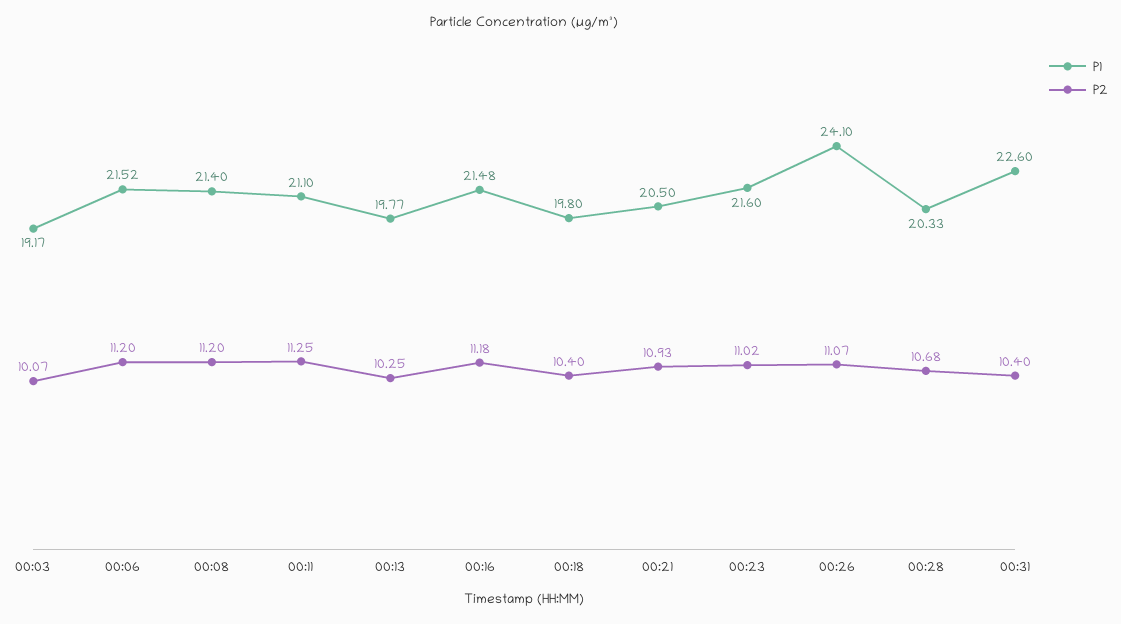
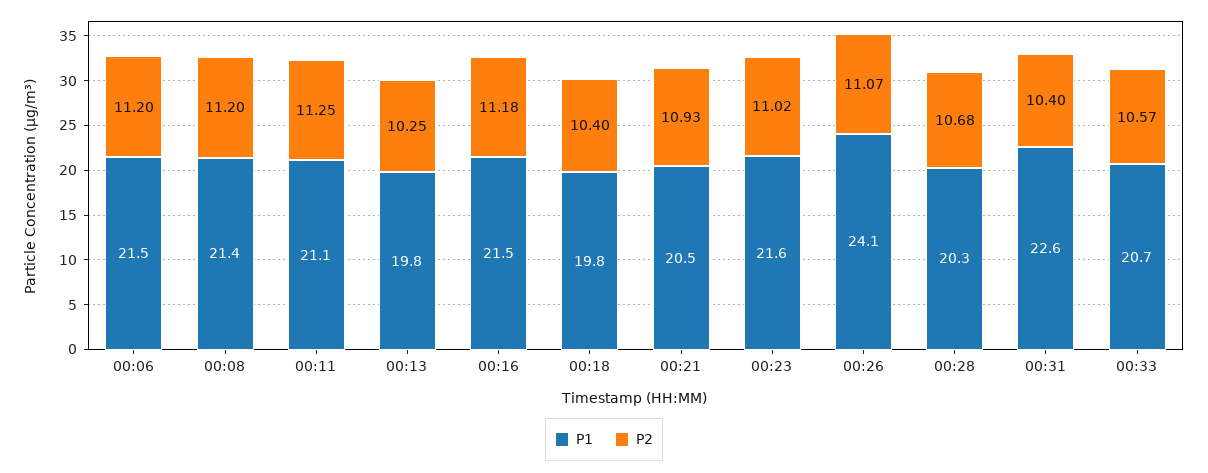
P1, 00:03: 19.17 -> none
P2, 00:03: 10.07 -> none
P1, 00:33: none -> 20.7
P2, 00:33: none -> 10.57

